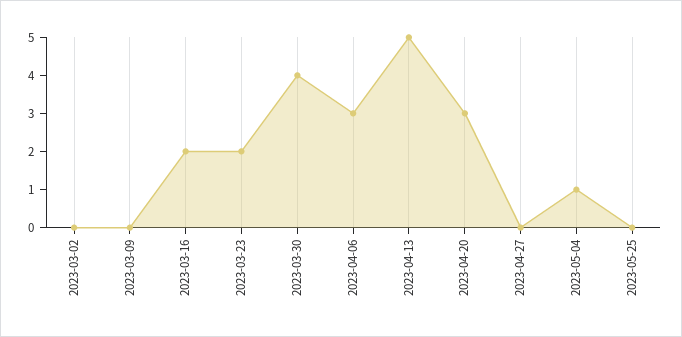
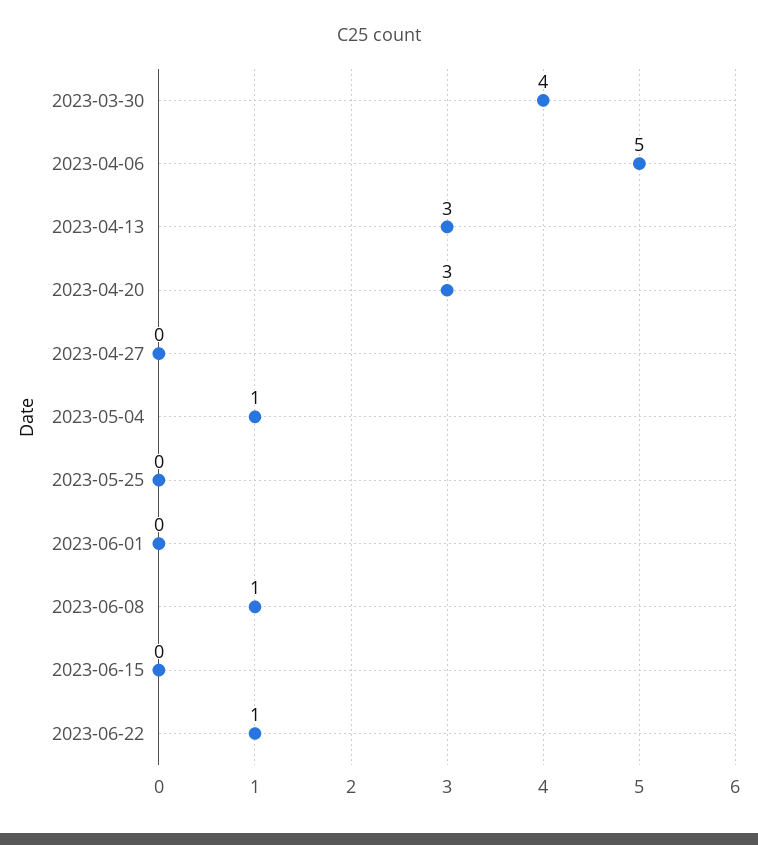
2023-03-02: 0 -> none
2023-03-09: 0 -> none
2023-03-16: 2 -> none
2023-03-23: 2 -> none
2023-04-06: 3 -> 5
2023-04-13: 5 -> 3
2023-06-01: none -> 0
2023-06-08: none -> 1
2023-06-15: none -> 0
2023-06-22: none -> 1

